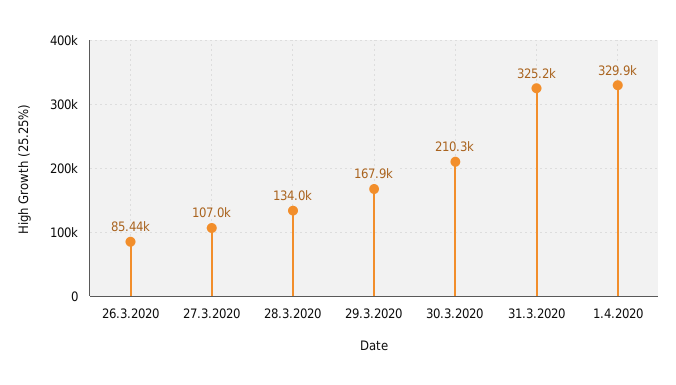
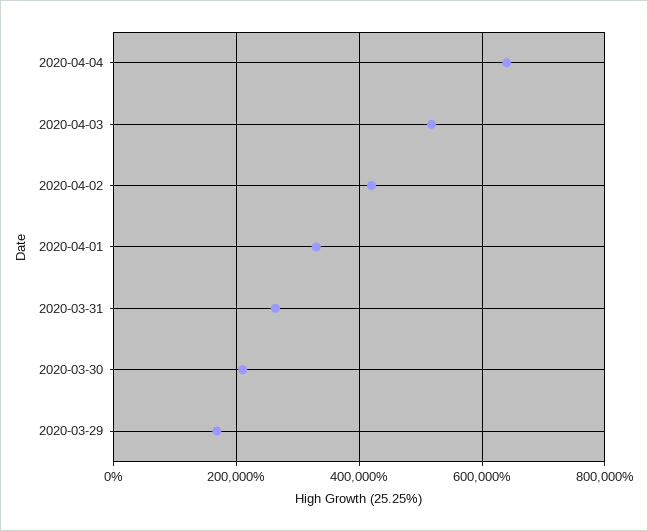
26.3.2020: 85440 -> none
27.3.2020: 107000 -> none
28.3.2020: 134000 -> none
31.3.2020: 325200 -> 260000
2020-04-04: none -> 640000
2020-04-03: none -> 520000
2020-04-02: none -> 420000

